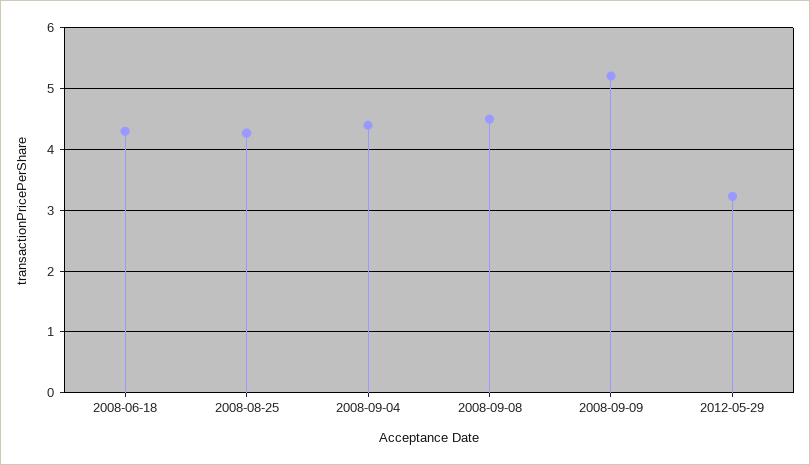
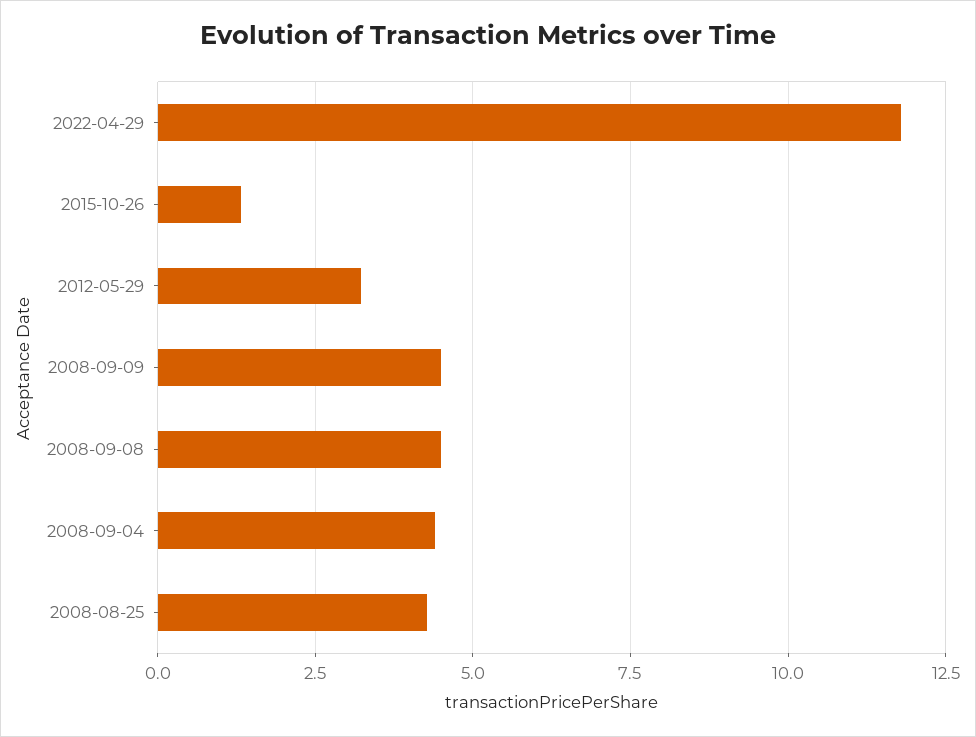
2008-06-18: 4.3 -> none
2008-09-09: 5.2 -> 4.5
2022-04-29: none -> 11.75
2015-10-26: none -> 1.25

